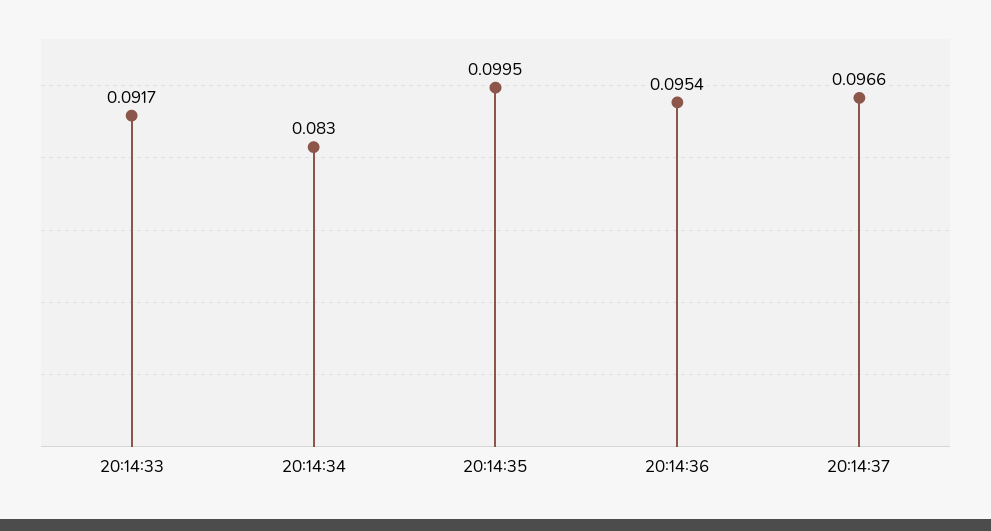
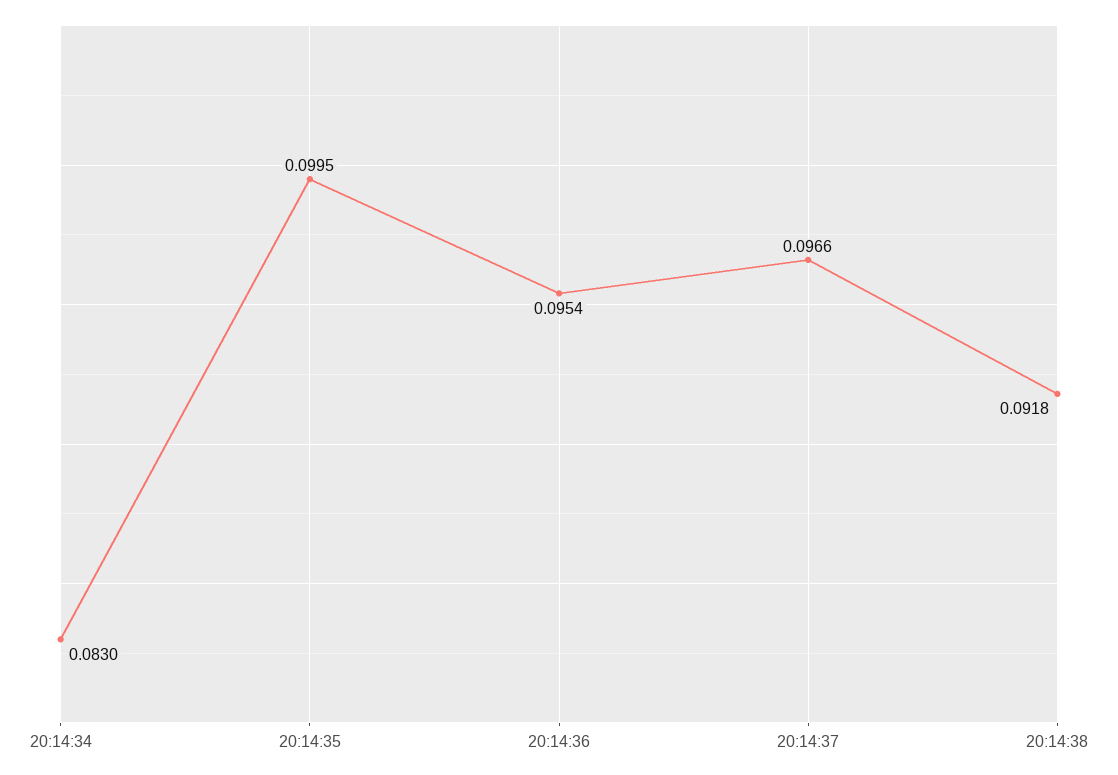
20:14:33: 0.0917 -> none
20:14:38: none -> 0.0918

